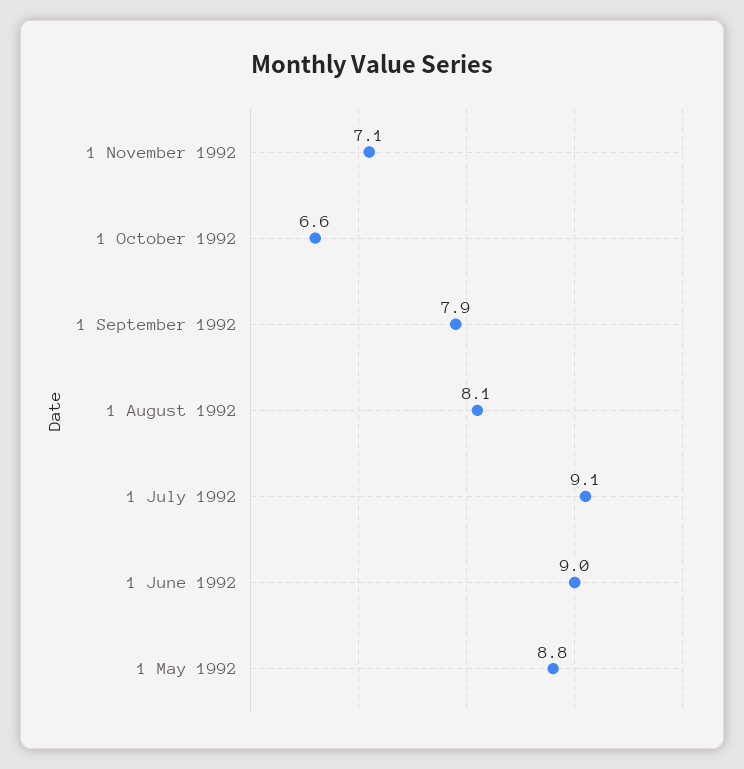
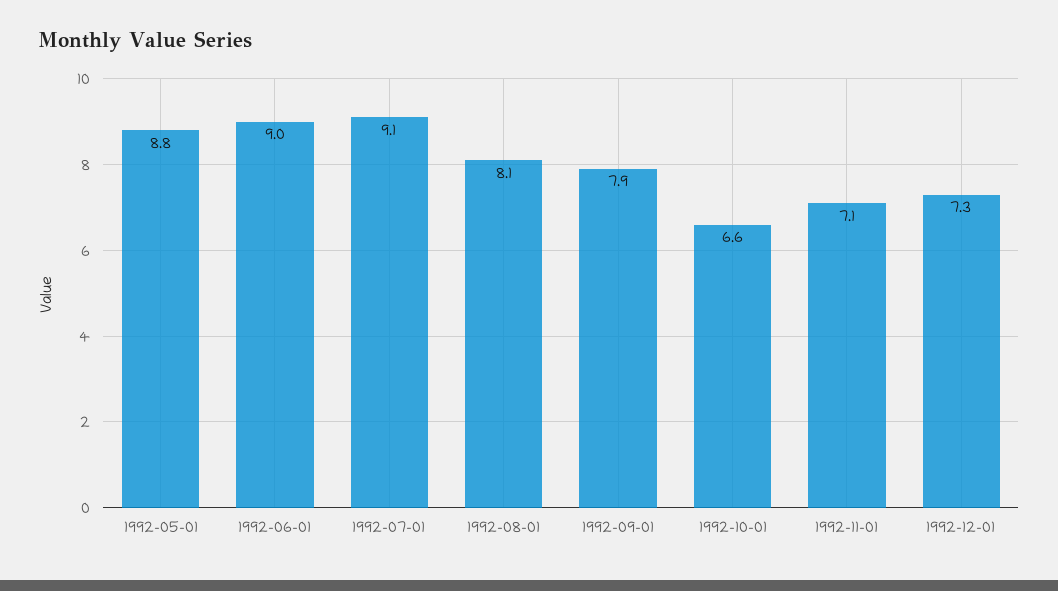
1992-12-01: none -> 7.3

